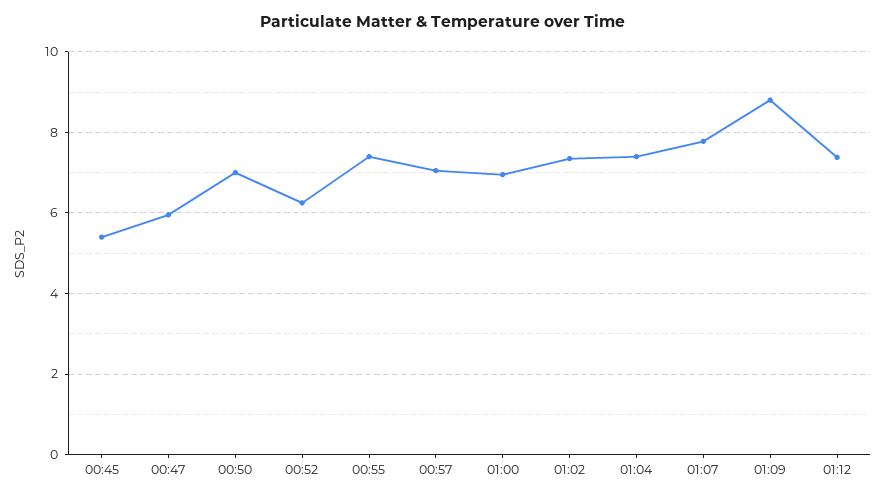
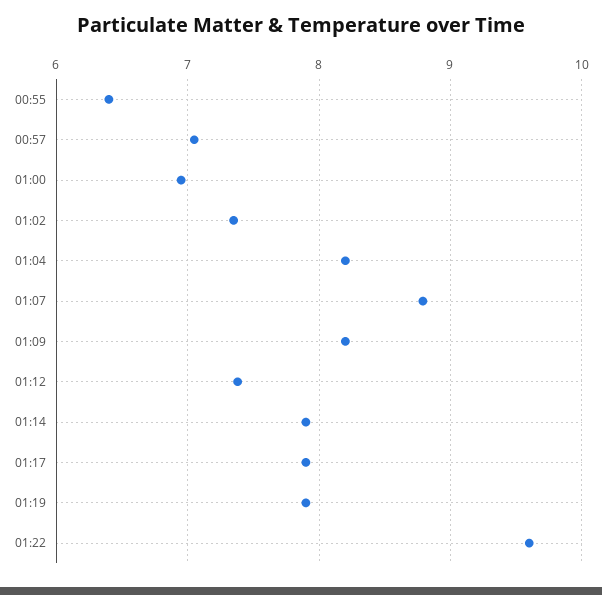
00:45: 5.4 -> none
00:47: 6 -> none
00:50: 7 -> none
00:52: 6.2 -> none
00:55: 7.4 -> 6.4
01:04: 7.4 -> 8.2
01:07: 7.8 -> 8.8
01:09: 8.8 -> 8.2
01:14: none -> 7.9
01:17: none -> 7.9
01:19: none -> 7.9
01:22: none -> 9.6

